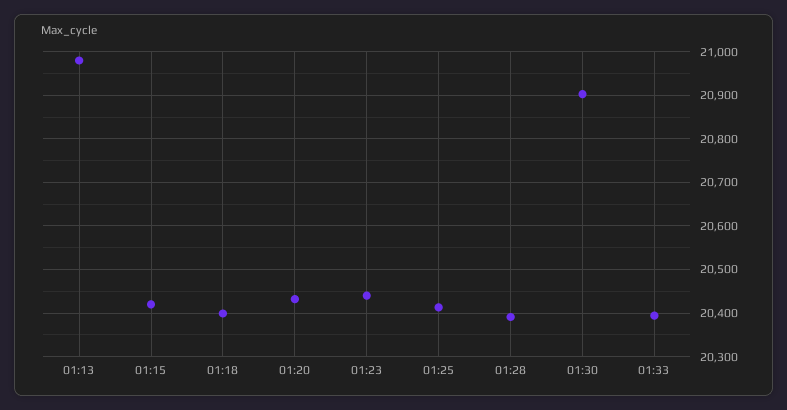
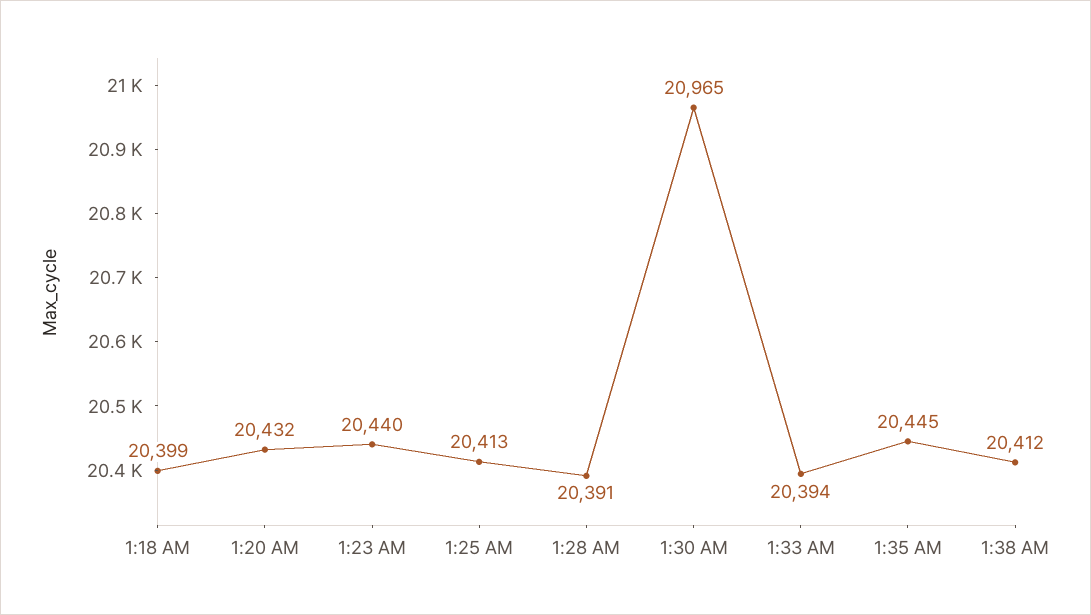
01:13: 20980 -> none
01:15: 20420 -> none
01:30: 20900 -> 20965
1:35 AM: none -> 20445
1:38 AM: none -> 20412

